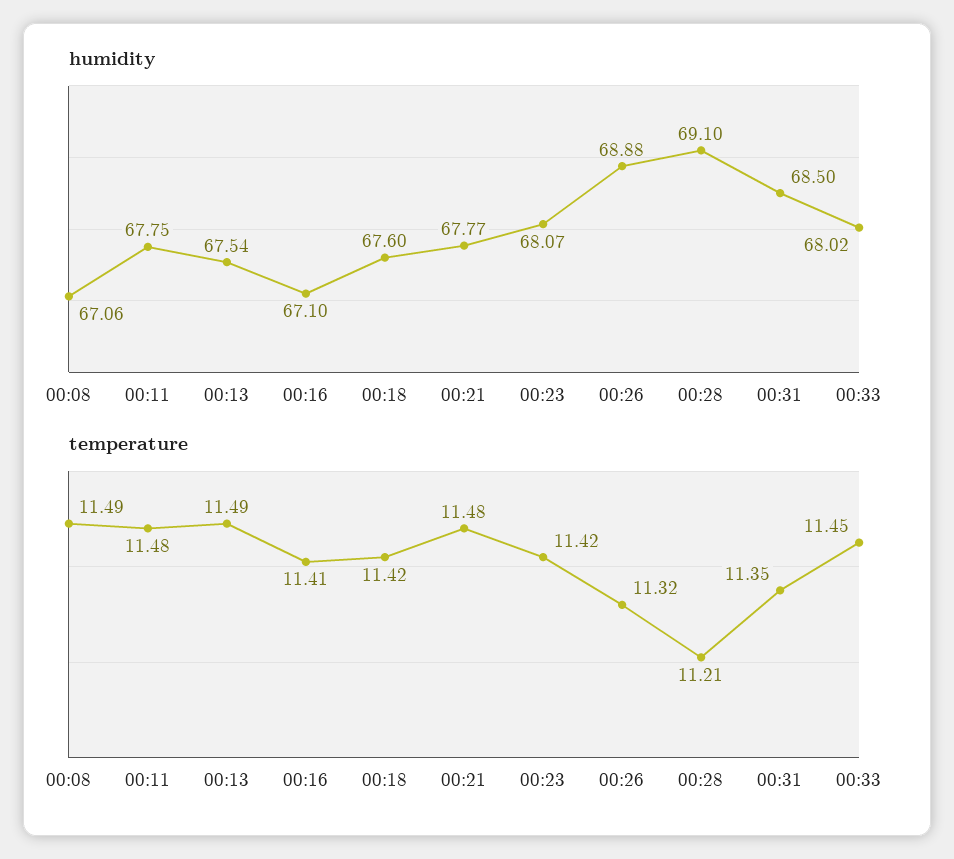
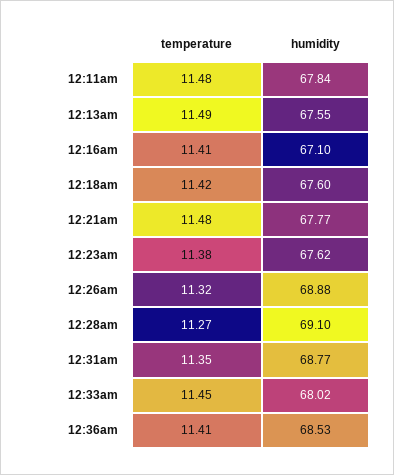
humidity, 00:08: 67.06 -> none
humidity, 00:11: 67.75 -> 67.84
humidity, 00:13: 67.54 -> 67.55
humidity, 00:23: 68.07 -> 67.62
humidity, 00:31: 68.5 -> 68.77
temperature, 00:08: 11.49 -> none
temperature, 00:23: 11.42 -> 11.38
temperature, 00:28: 11.21 -> 11.27
temperature, 12:36am: none -> 11.41
humidity, 12:36am: none -> 68.53

